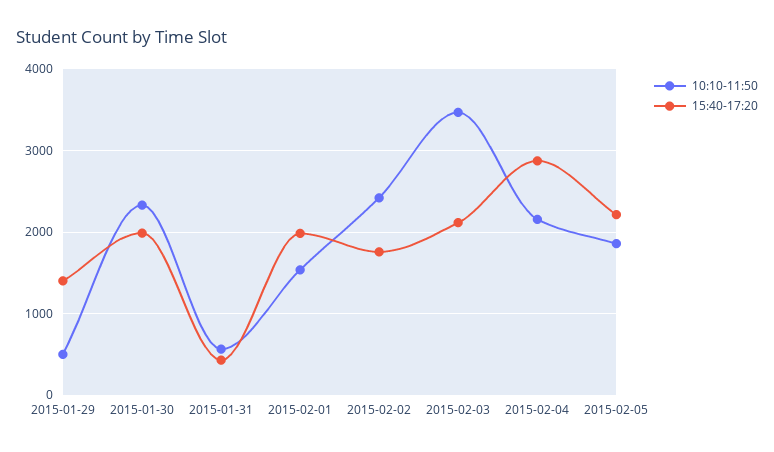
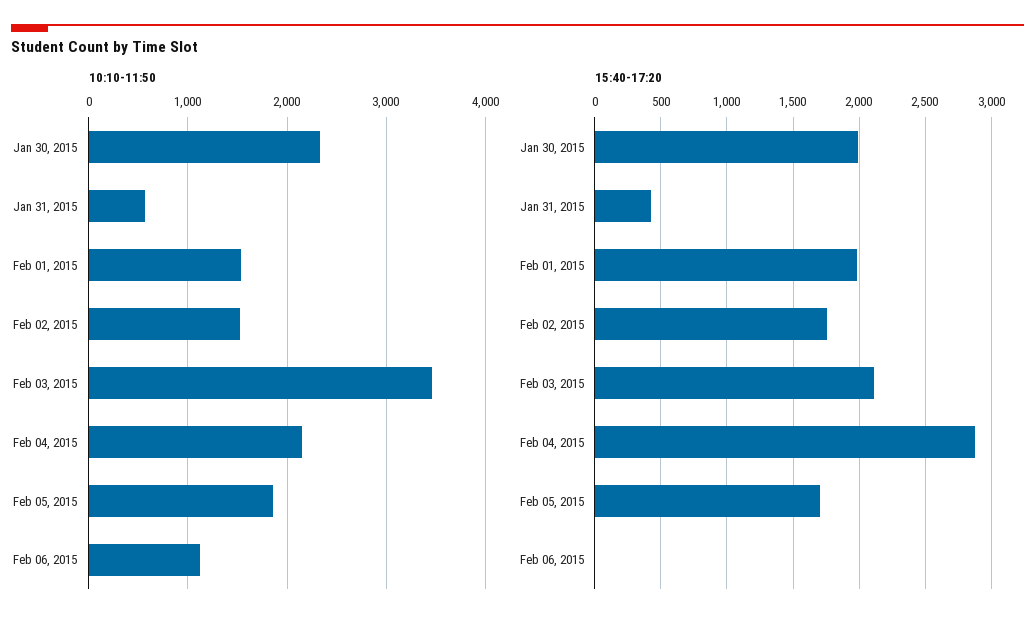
10:10-11:50, 2015-01-29: 500 -> none
15:40-17:20, 2015-01-29: 1400 -> none
10:10-11:50, 2015-02-02: 2400 -> 1500
15:40-17:20, 2015-02-05: 2200 -> 1700
10:10-11:50, Feb 06, 2015: none -> 1100
15:40-17:20, Feb 06, 2015: none -> 0

